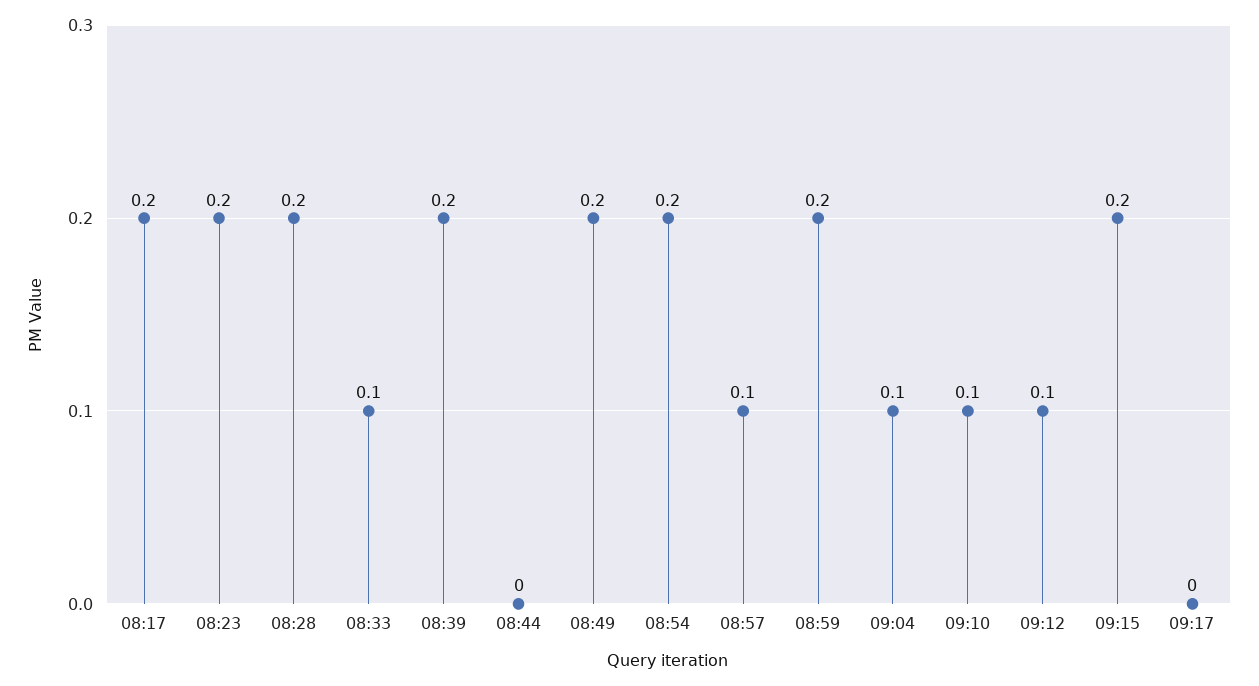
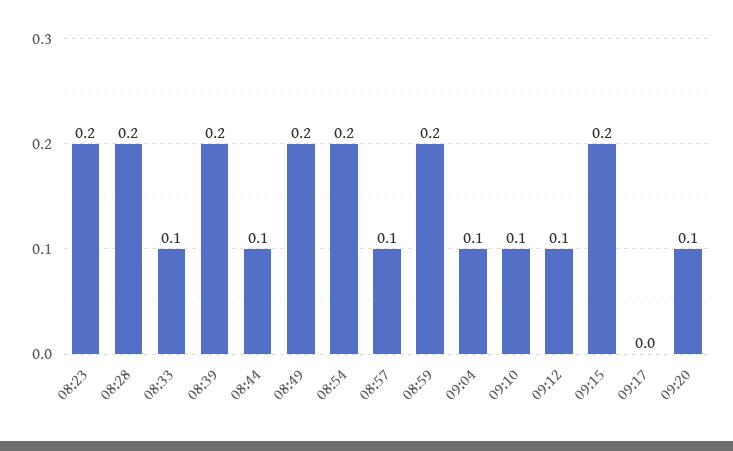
08:17: 0.2 -> none
08:44: 0 -> 0.1
09:20: none -> 0.1

